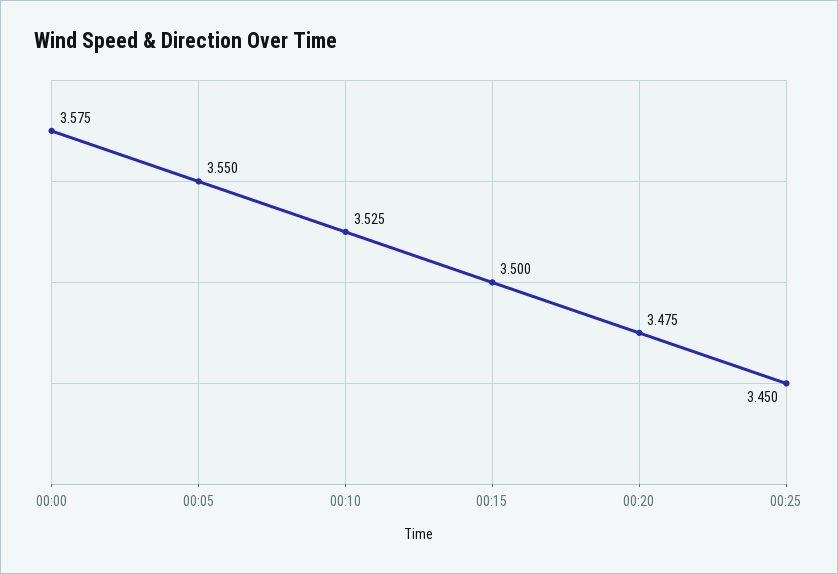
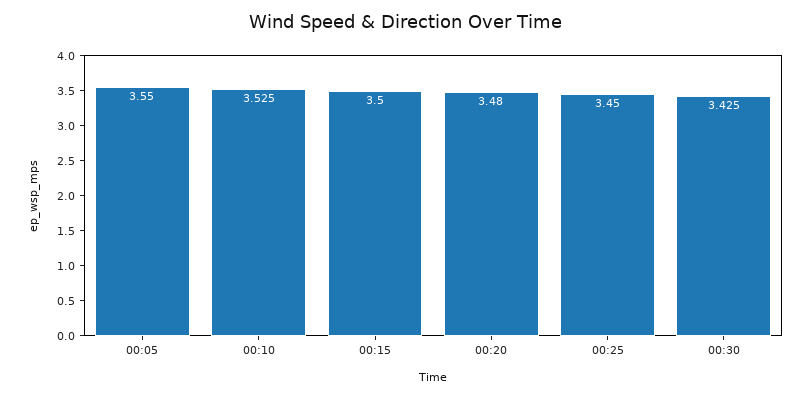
00:00: 3.575 -> none
00:20: 3.475 -> 3.48
00:30: none -> 3.425

